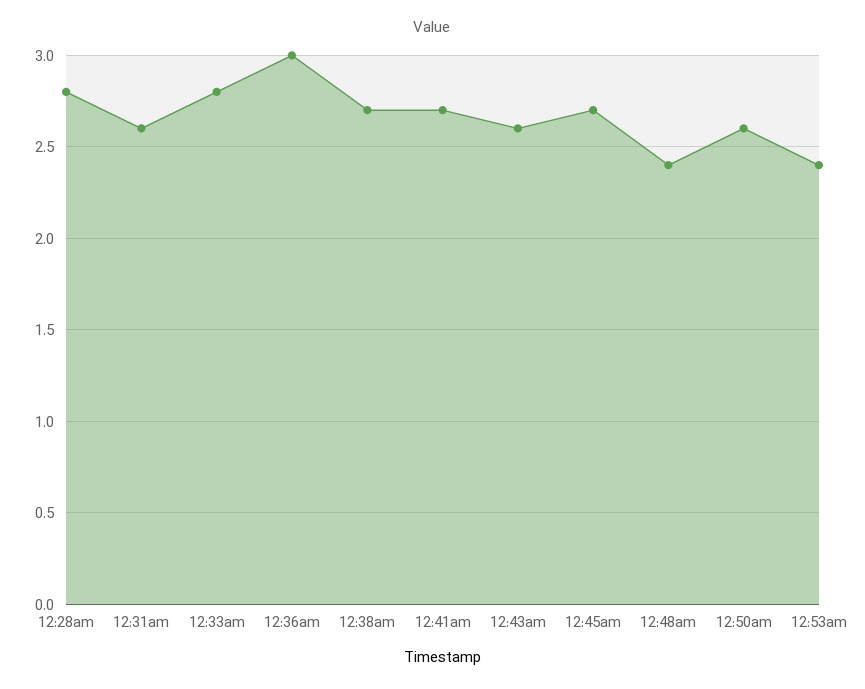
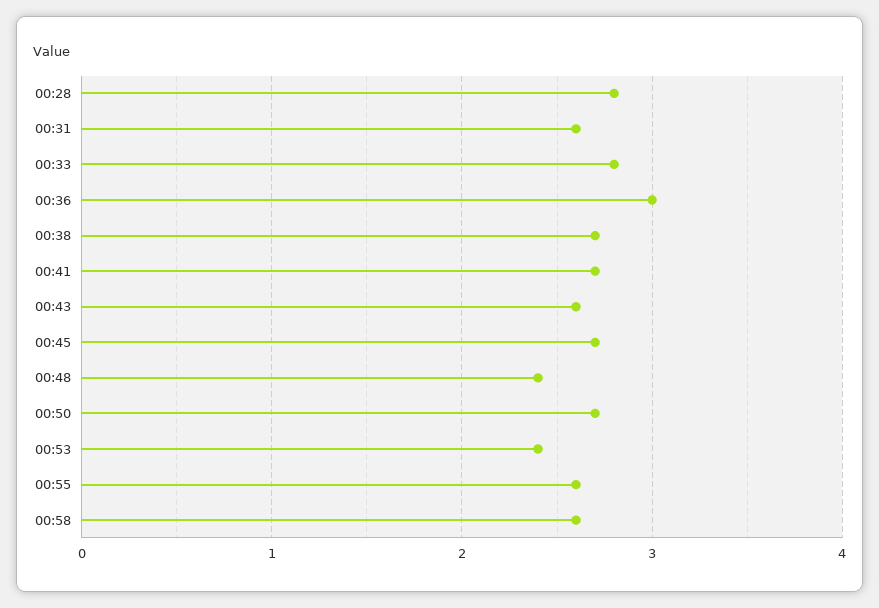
12:50am: 2.6 -> 2.7
00:55: none -> 2.6
00:58: none -> 2.6

